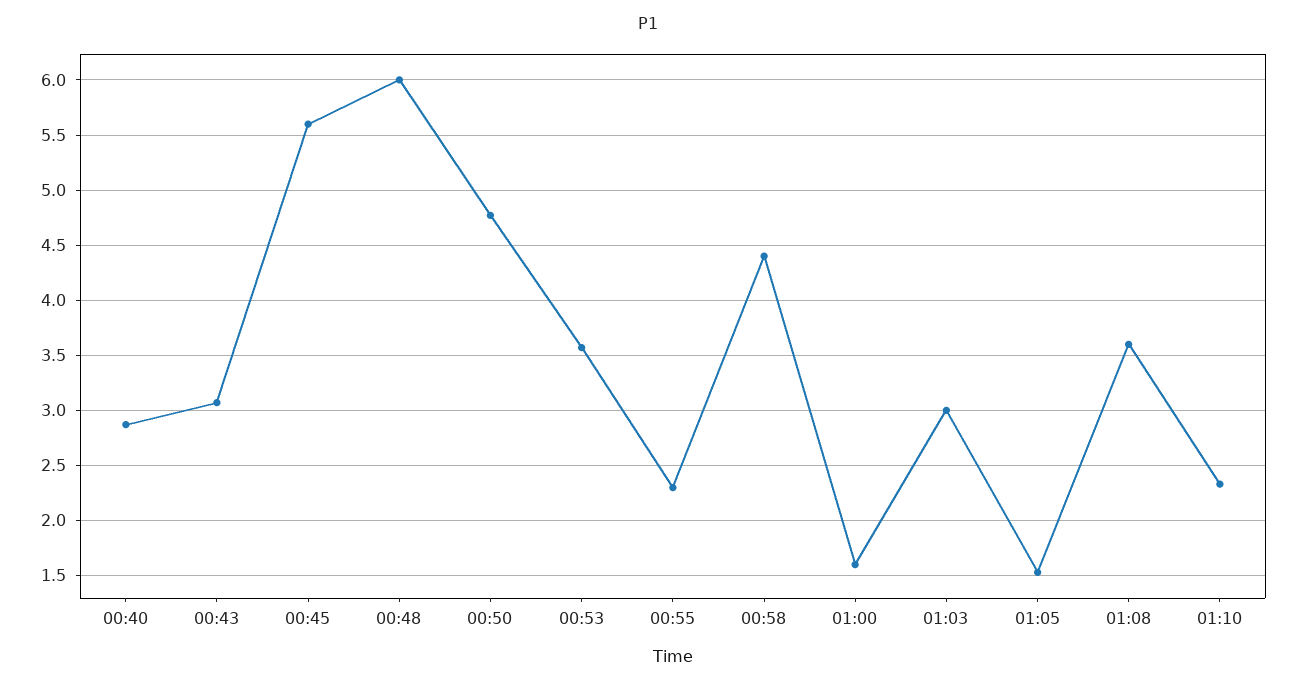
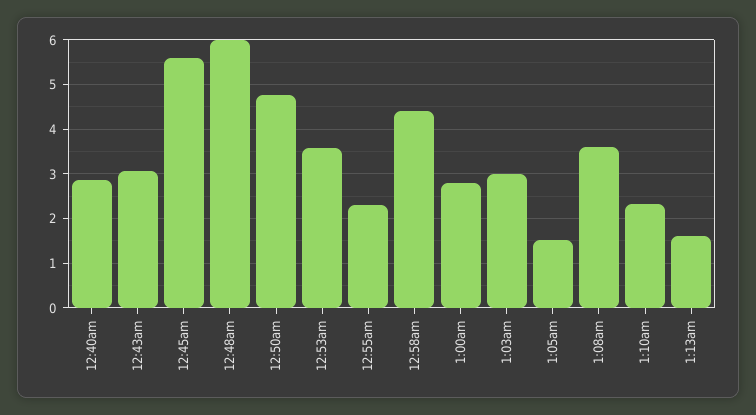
01:00: 1.6 -> 2.8
1:13am: none -> 1.6

